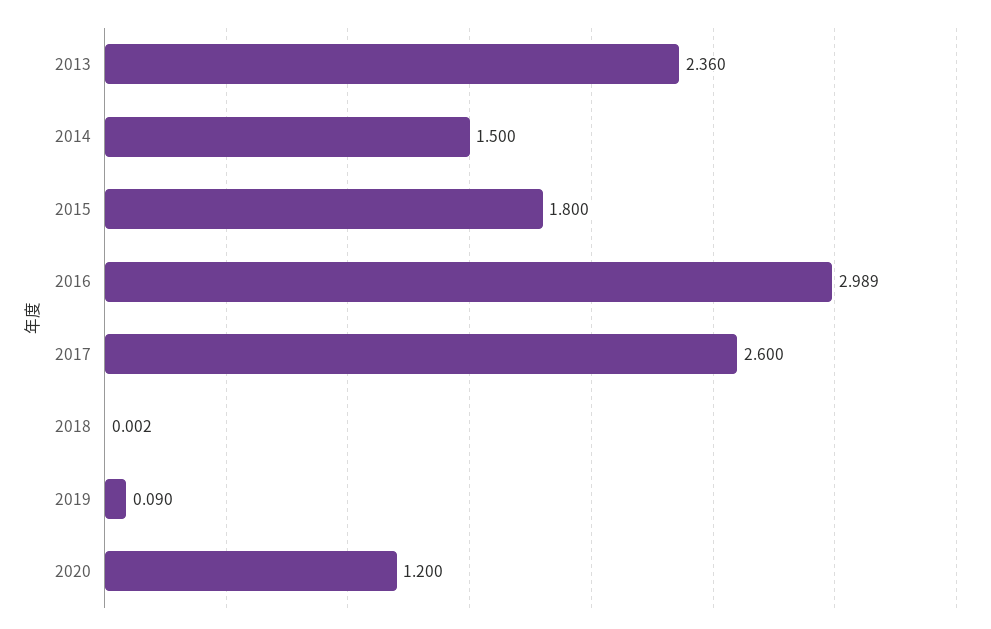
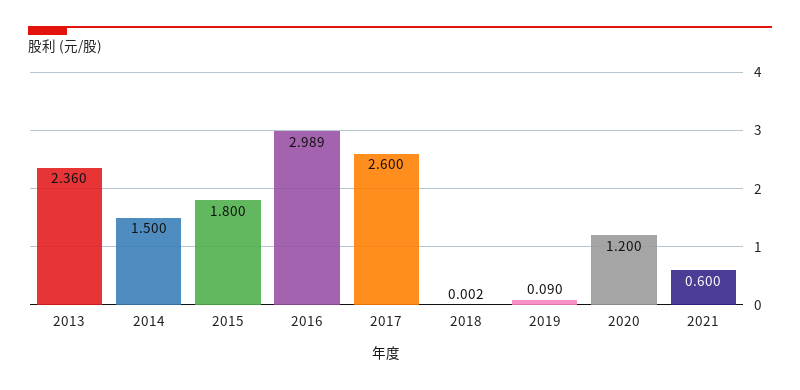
2021: none -> 0.6

